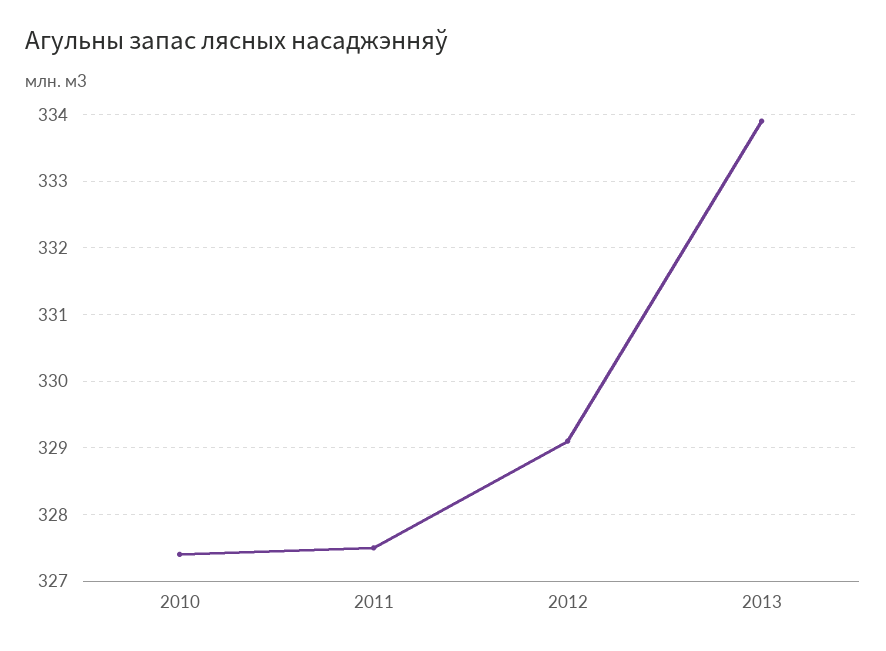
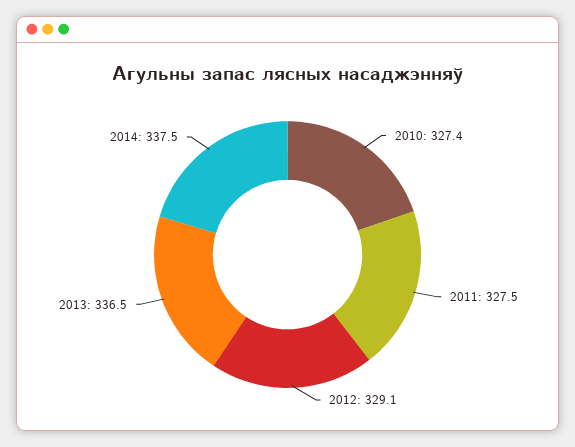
2013: 333.9 -> 336.5
2014: none -> 337.5

